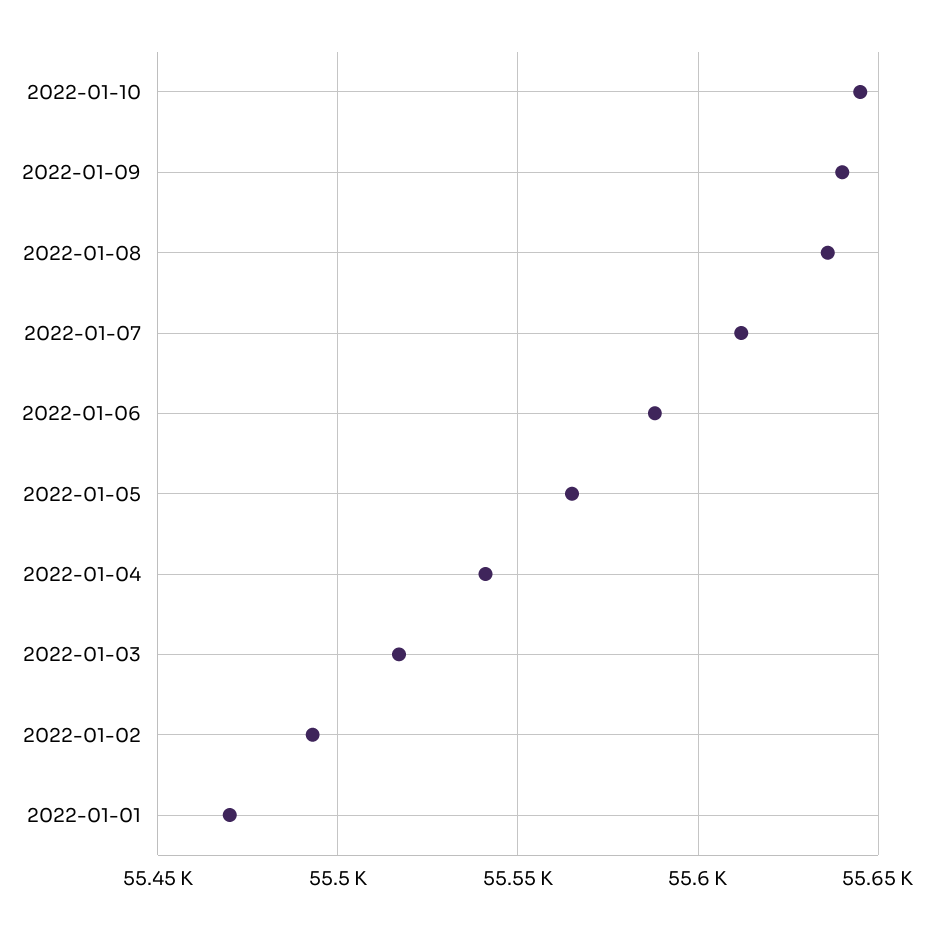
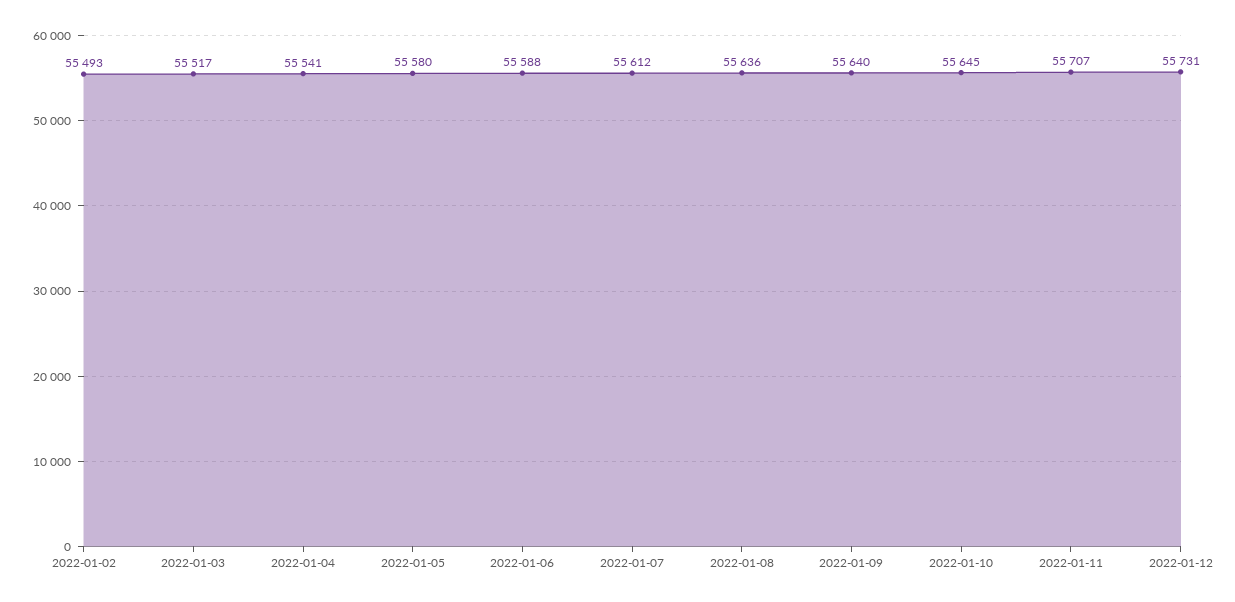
2022-01-05: 55565 -> 55580
2022-01-01: 55470 -> none
2022-01-11: none -> 55707
2022-01-12: none -> 55731

